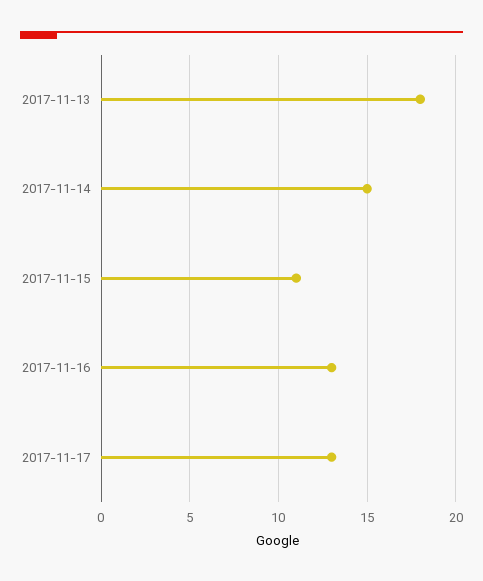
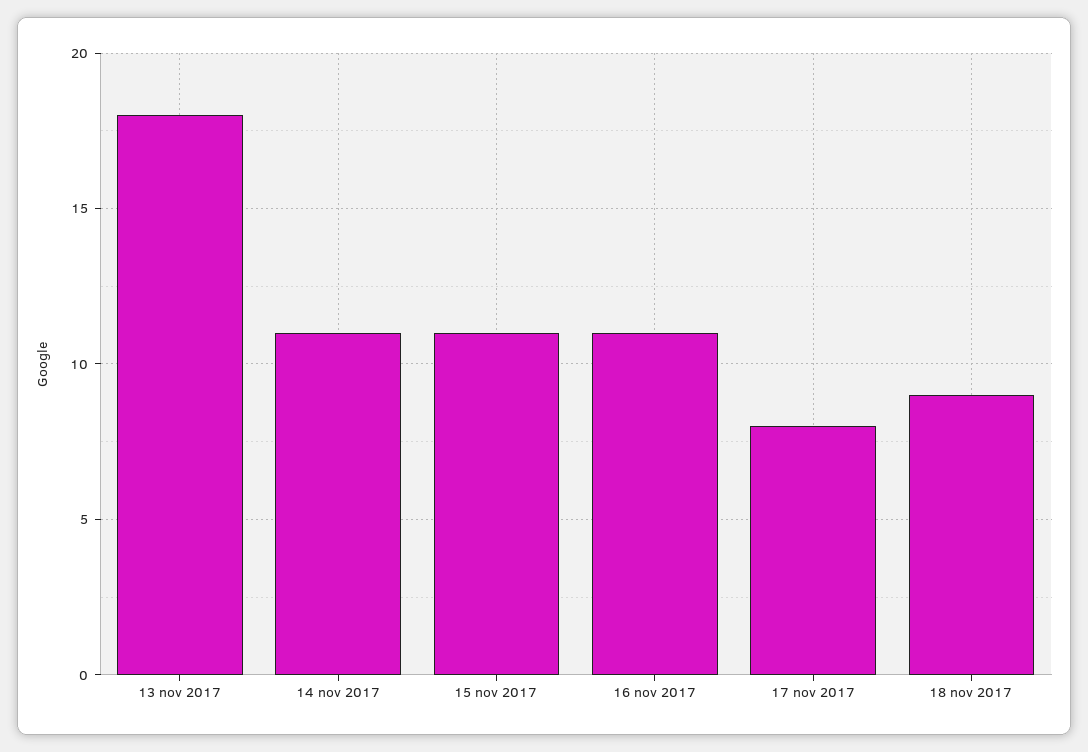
2017-11-14: 15 -> 11
2017-11-16: 13 -> 11
2017-11-17: 13 -> 8
18 nov 2017: none -> 9

